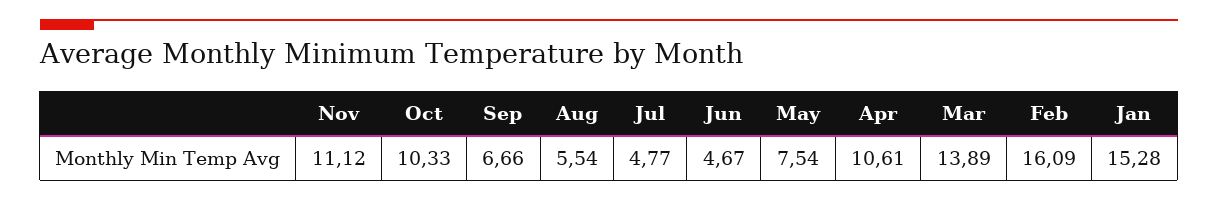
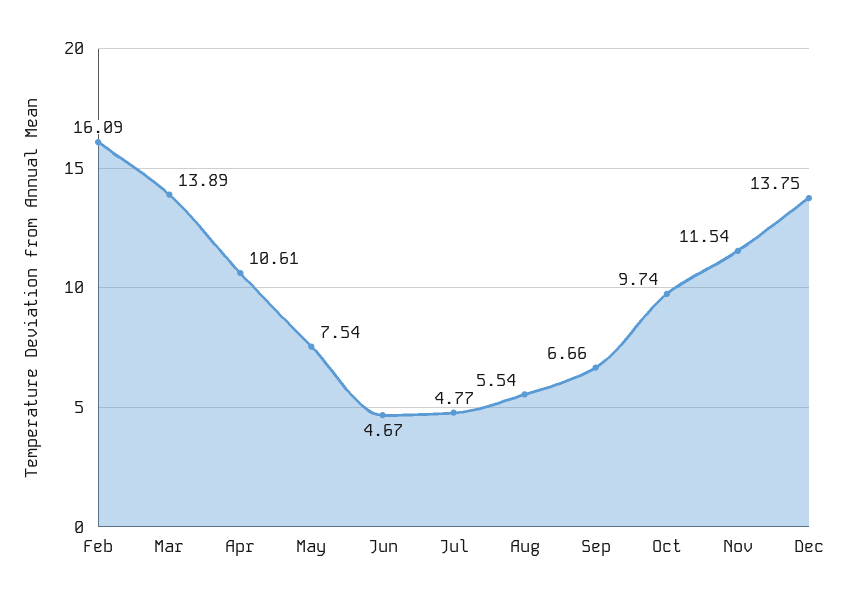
Nov: 11.12 -> 11.54
Oct: 10.33 -> 9.74
Jan: 15.28 -> none
Dec: none -> 13.75

